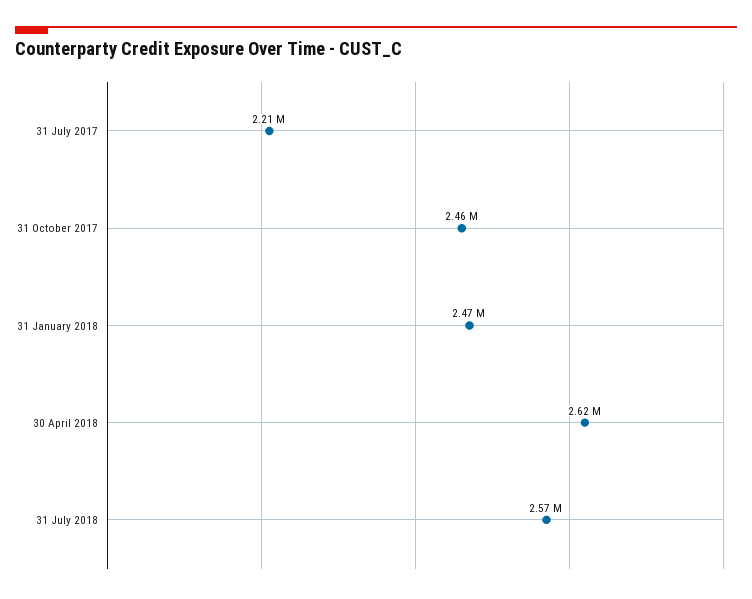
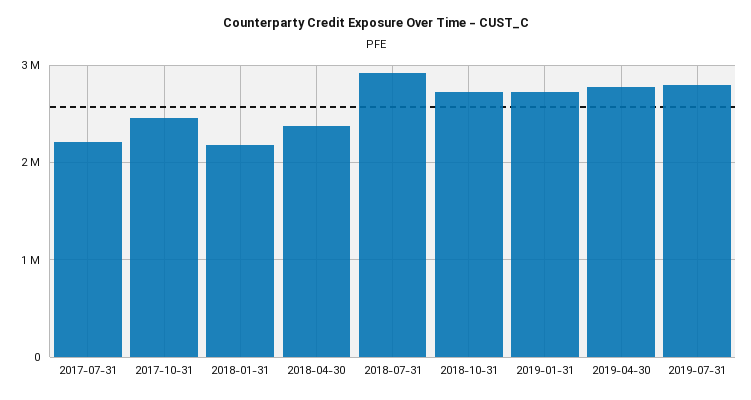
31 January 2018: 2470000 -> 2200000
30 April 2018: 2620000 -> 2400000
31 July 2018: 2570000 -> 2900000
2018-10-31: none -> 2700000
2019-01-31: none -> 2700000
2019-04-30: none -> 2800000
2019-07-31: none -> 2800000

